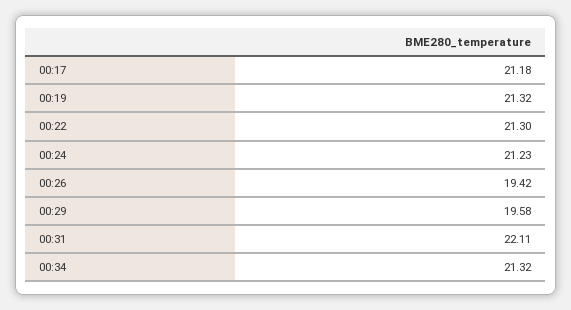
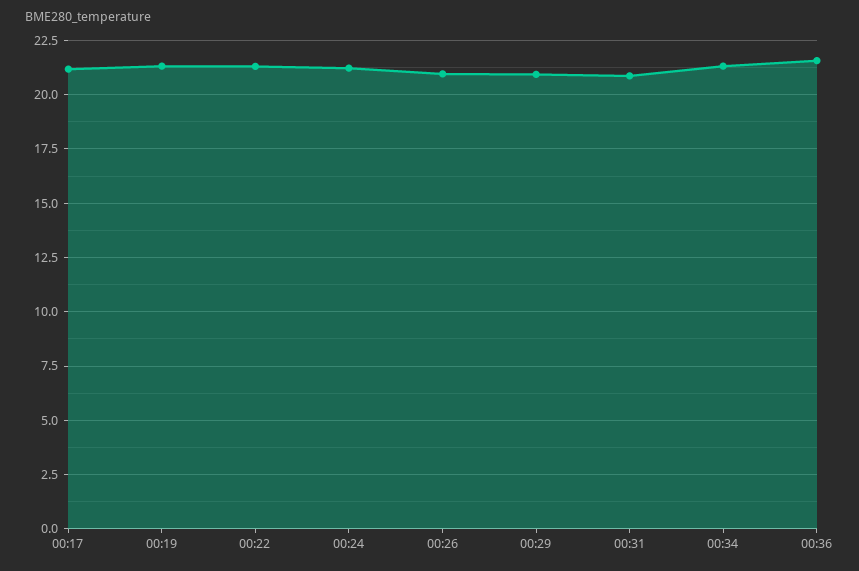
00:26: 19.42 -> 21
00:29: 19.58 -> 21
00:31: 22.11 -> 21
00:36: none -> 21.5

